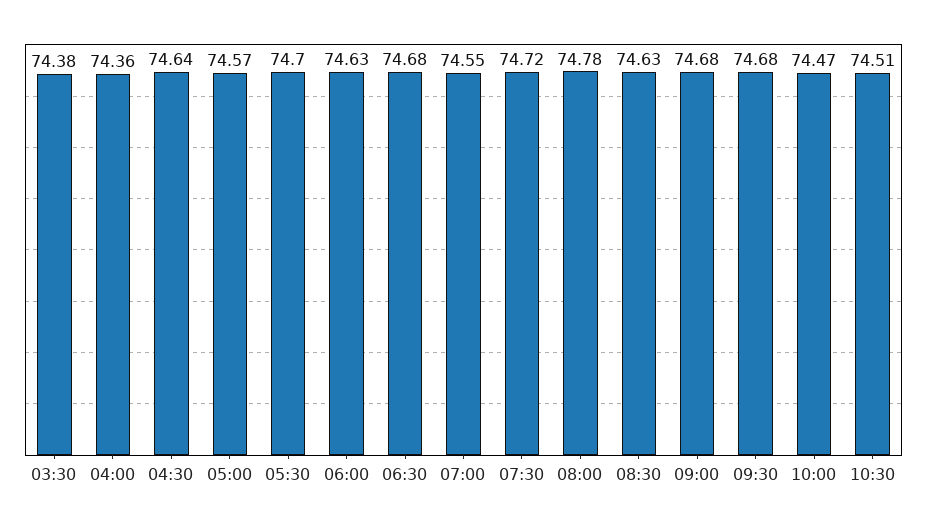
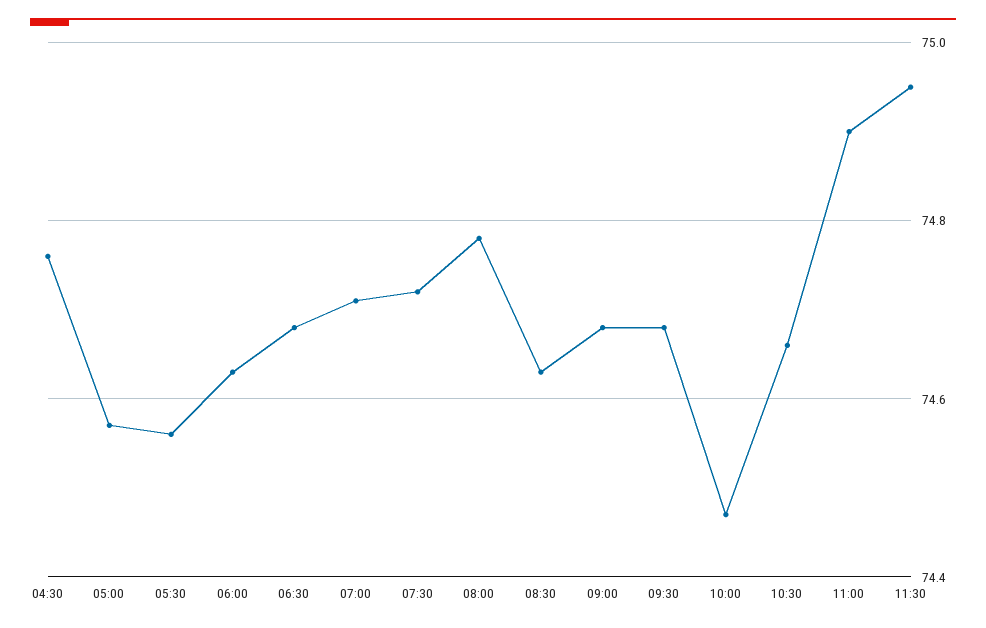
03:30: 74.38 -> none
04:00: 74.36 -> none
04:30: 74.64 -> 74.75
05:30: 74.7 -> 74.55
07:00: 74.55 -> 74.7
10:30: 74.51 -> 74.65
11:00: none -> 74.9
11:30: none -> 74.95

